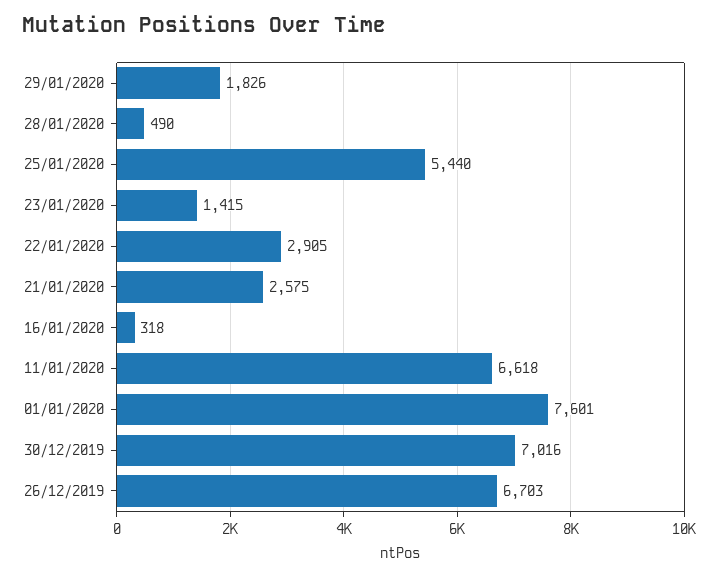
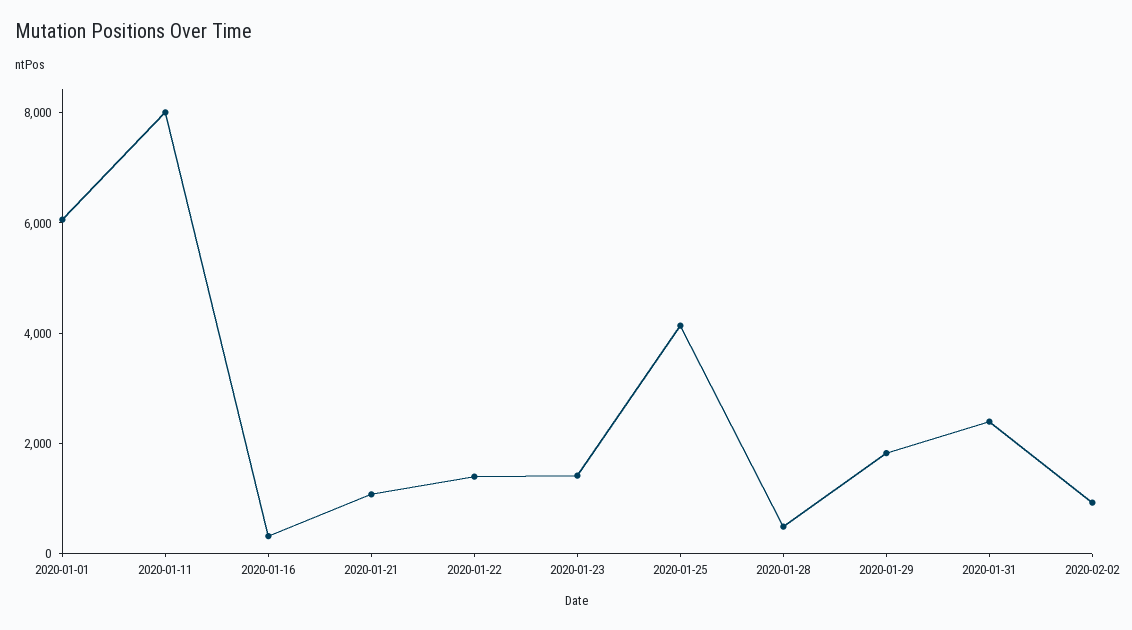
25/01/2020: 5440 -> 4000
22/01/2020: 2905 -> 1500
21/01/2020: 2575 -> 1000
11/01/2020: 6618 -> 8000
01/01/2020: 7601 -> 6000
30/12/2019: 7016 -> none
26/12/2019: 6703 -> none
2020-01-31: none -> 2500
2020-02-02: none -> 1000

